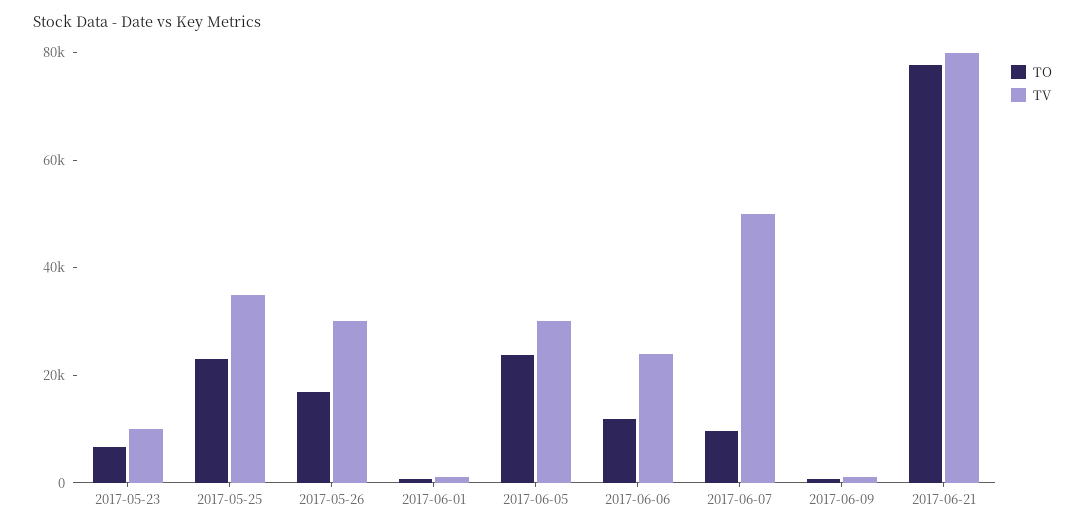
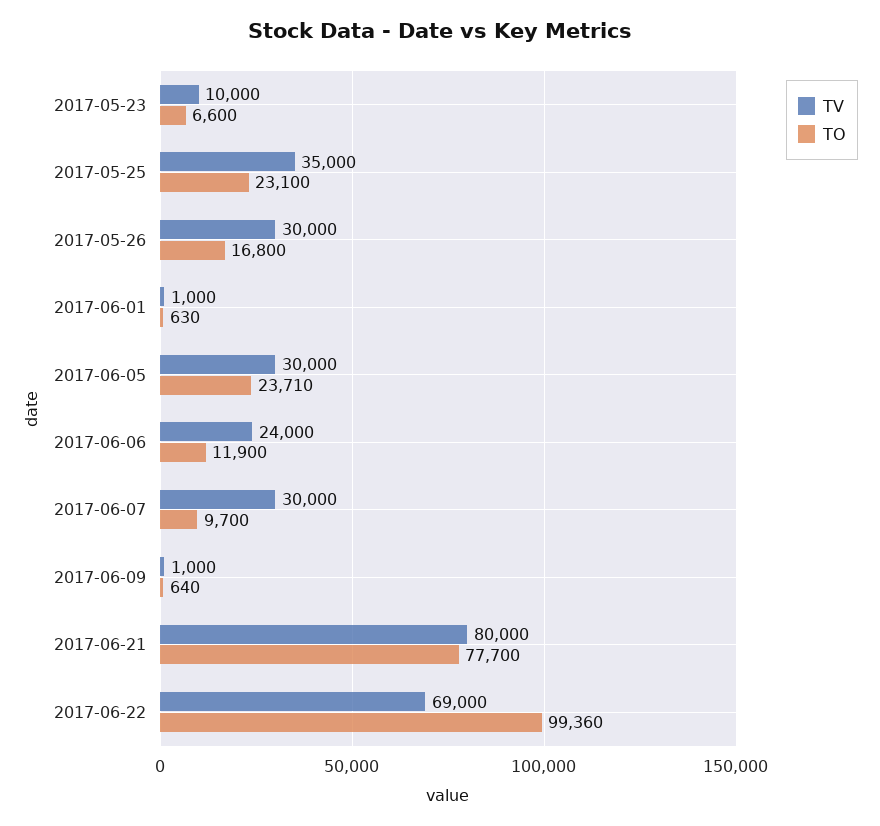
TV, 2017-06-07: 50000 -> 30000
TV, 2017-06-22: none -> 69000
TO, 2017-06-22: none -> 99360

